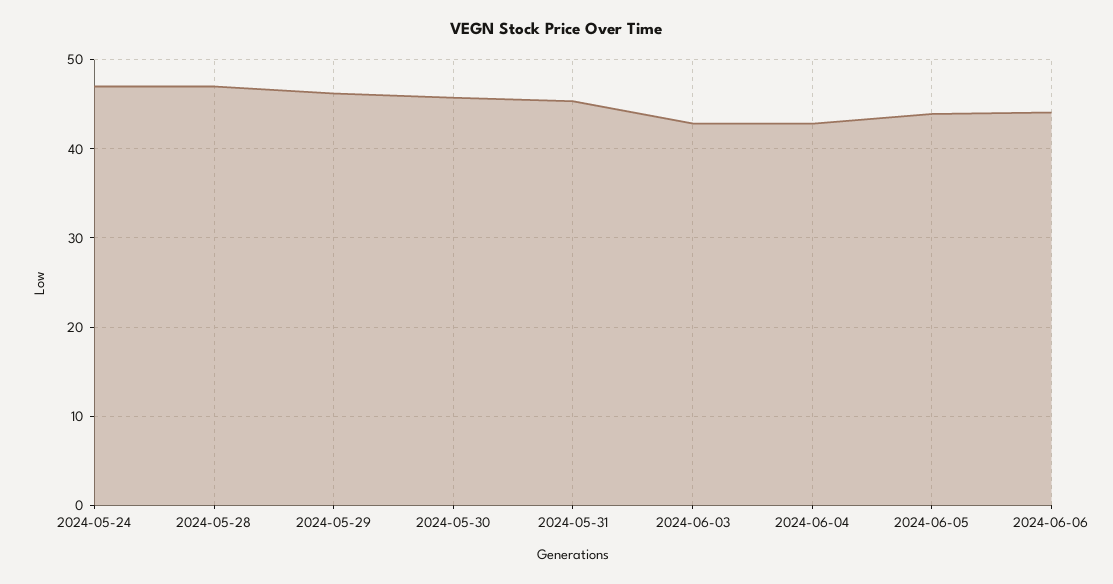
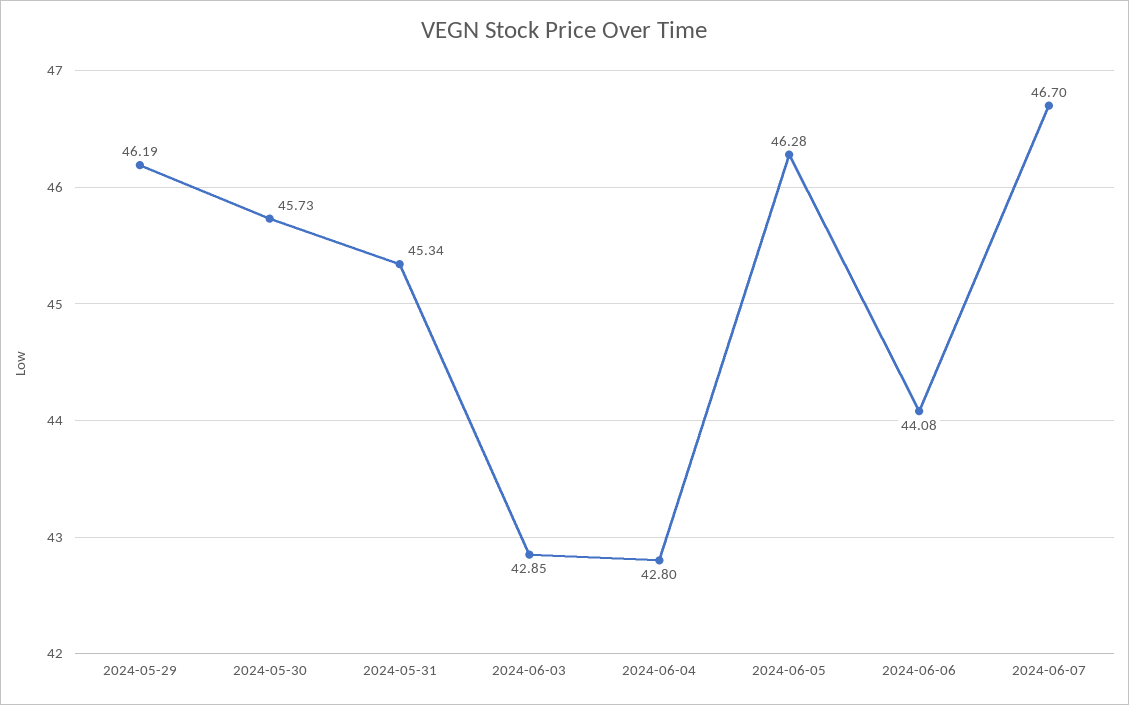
2024-05-24: 47 -> none
2024-05-28: 47 -> none
2024-06-05: 44 -> 46.28
2024-06-07: none -> 46.7

